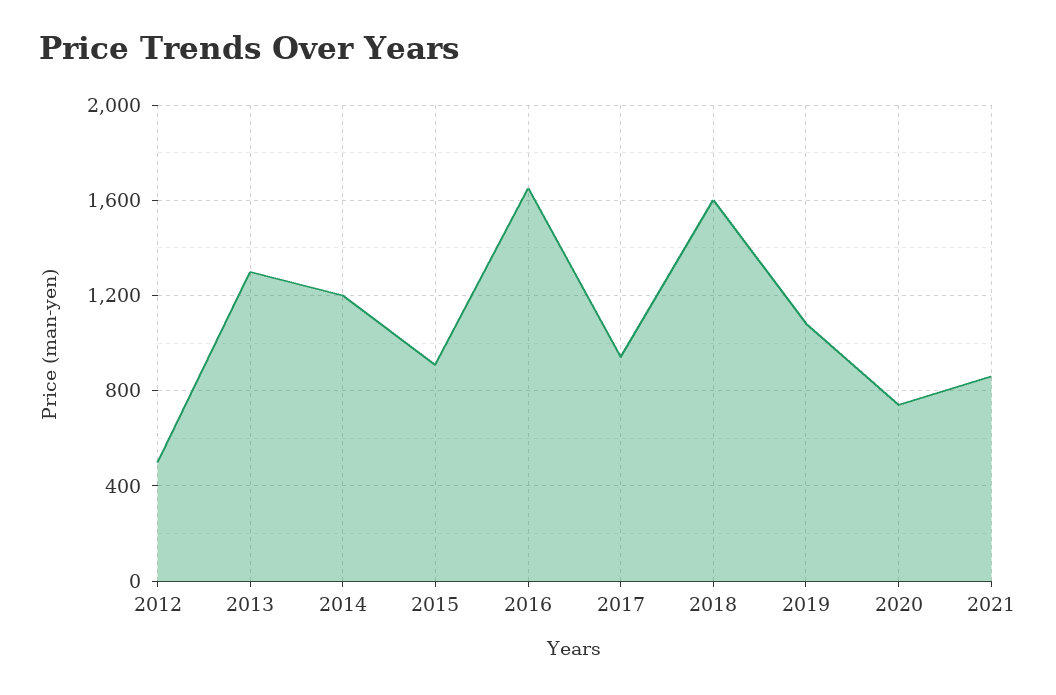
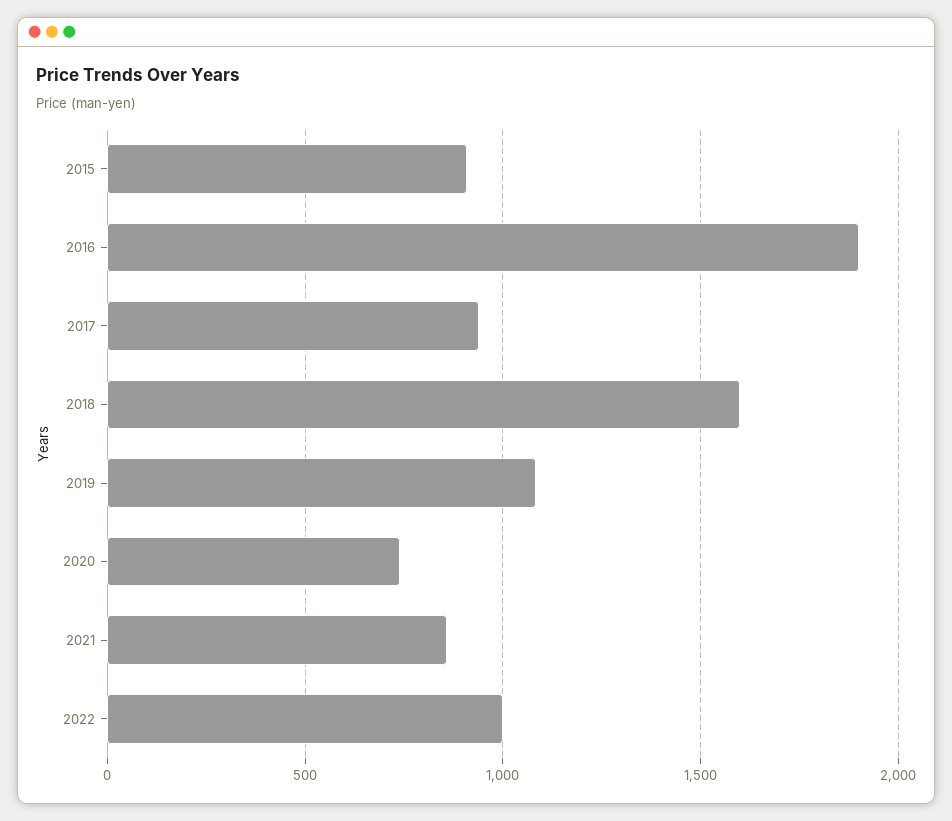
2012: 500 -> none
2013: 1300 -> none
2014: 1200 -> none
2016: 1650 -> 1900
2022: none -> 1000

